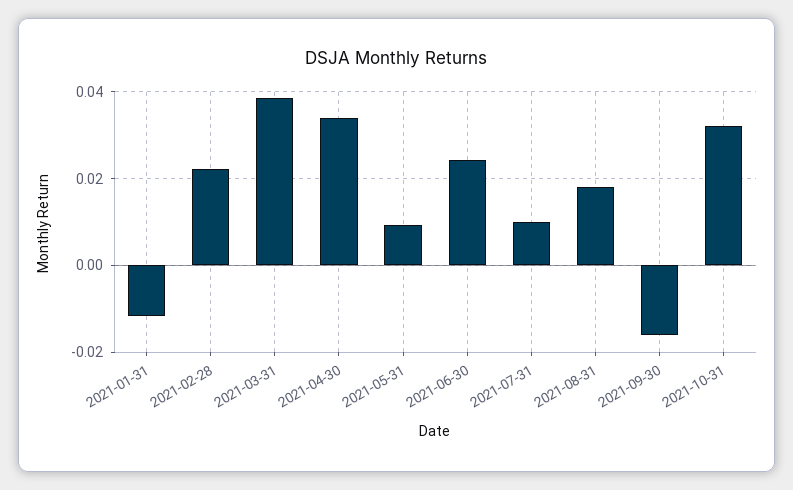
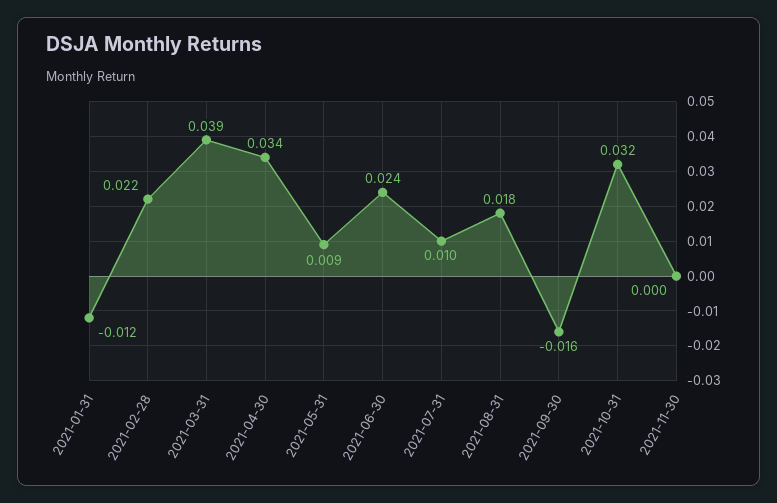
2021-11-30: none -> 0

